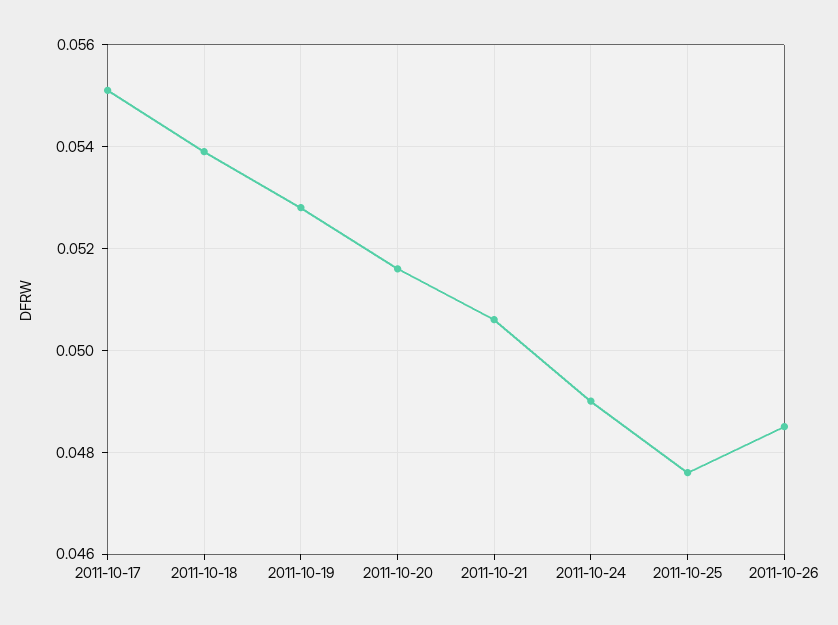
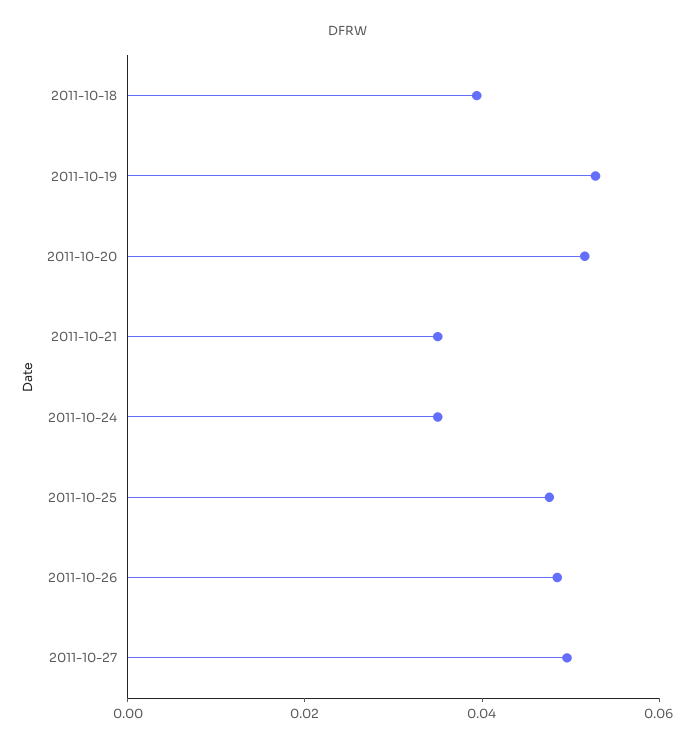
2011-10-17: 0.055 -> none
2011-10-18: 0.054 -> 0.04
2011-10-21: 0.0505 -> 0.035
2011-10-24: 0.049 -> 0.035
2011-10-27: none -> 0.05

